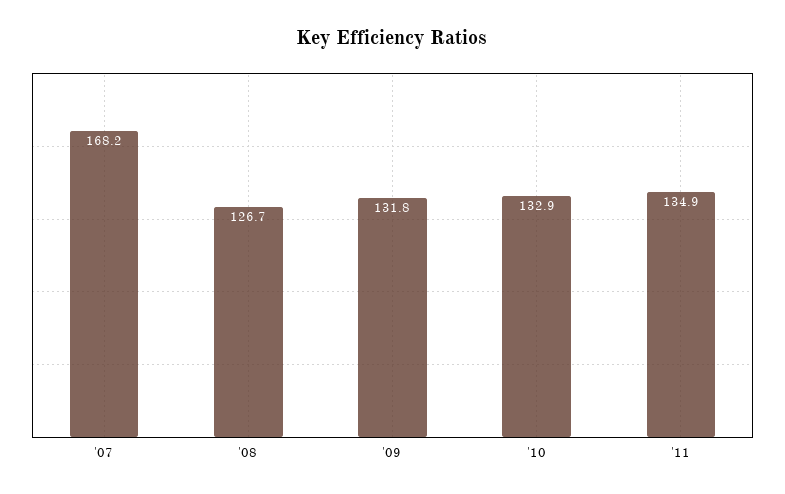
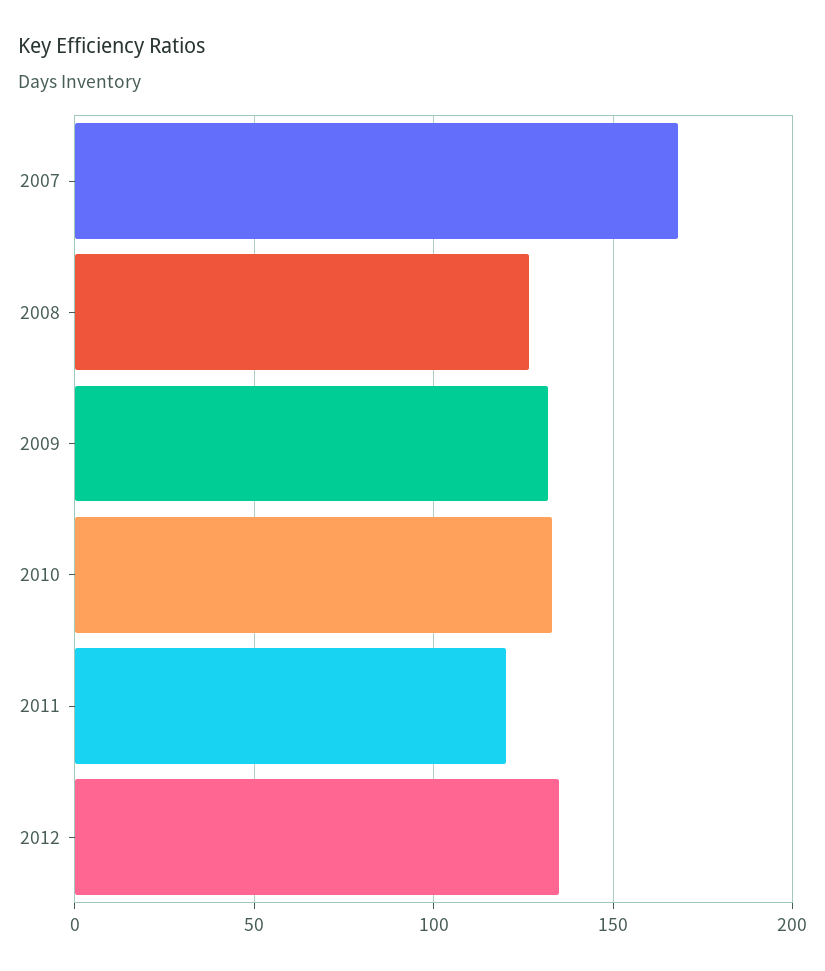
'11: 134.9 -> 120
2012: none -> 135

